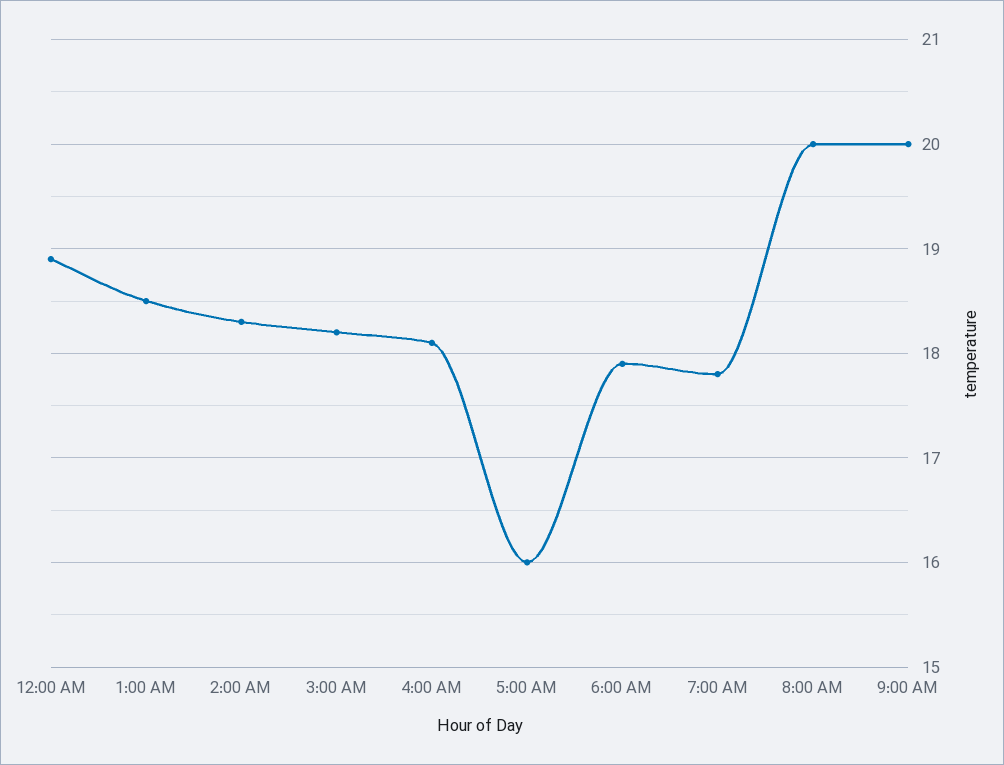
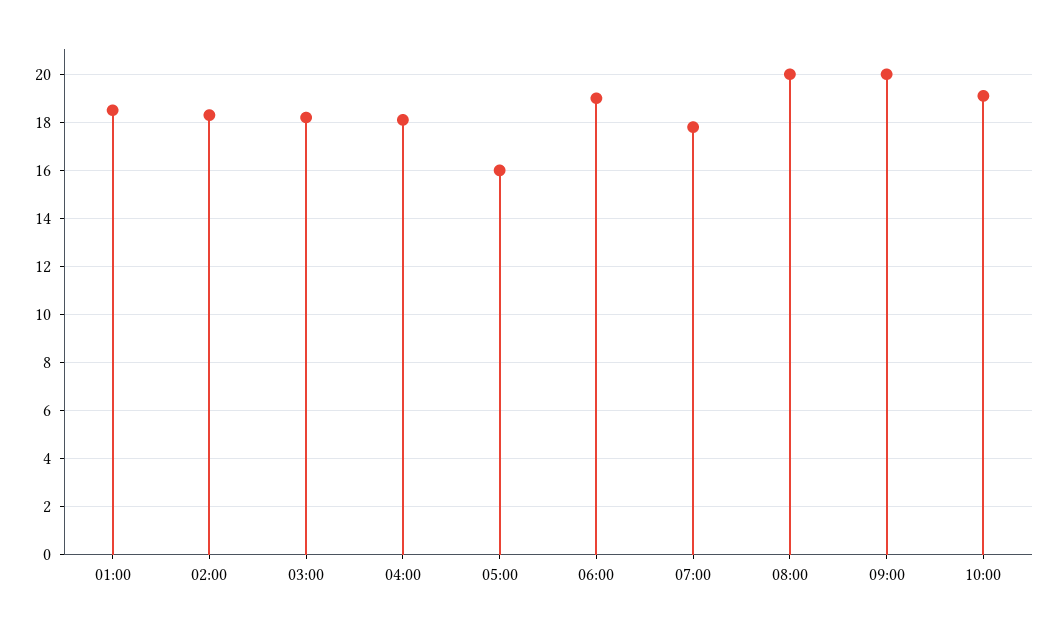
12:00 AM: 18.9 -> none
6:00 AM: 17.9 -> 19
10:00: none -> 19

